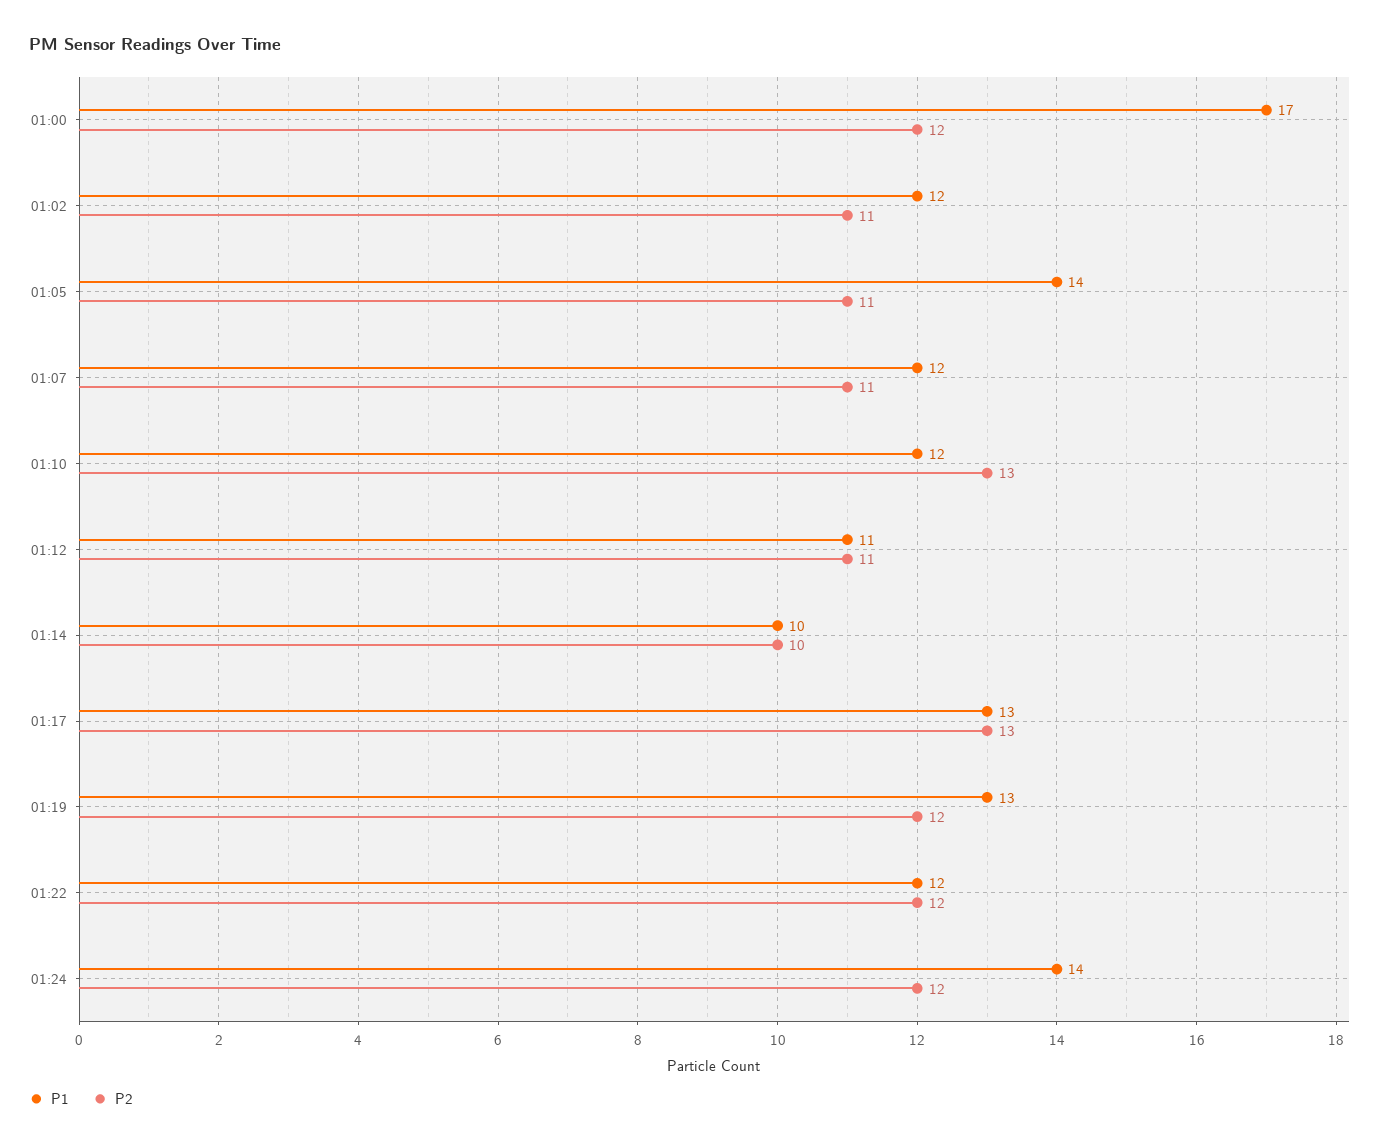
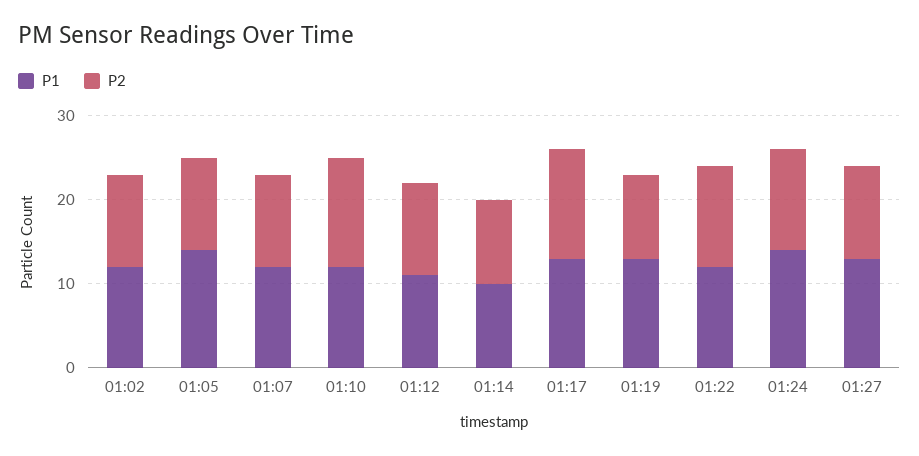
P1, 01:00: 17 -> none
P2, 01:00: 12 -> none
P2, 01:19: 12 -> 10
P1, 01:27: none -> 13
P2, 01:27: none -> 11

